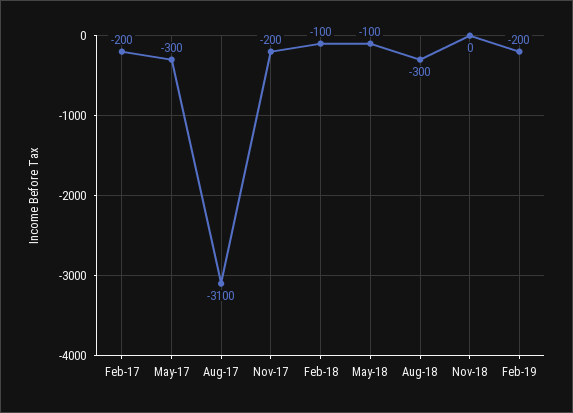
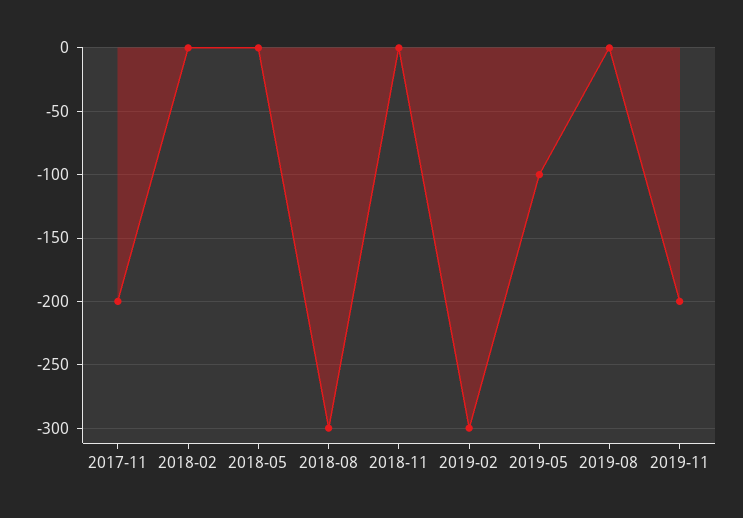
Feb-17: -200 -> none
May-17: -300 -> none
Aug-17: -3100 -> none
Feb-18: -100 -> 0
May-18: -100 -> 0
Feb-19: -200 -> -300
2019-05: none -> -100
2019-08: none -> 0
2019-11: none -> -200

